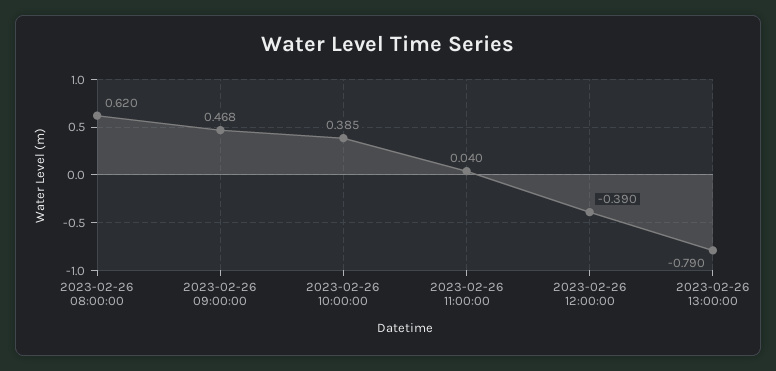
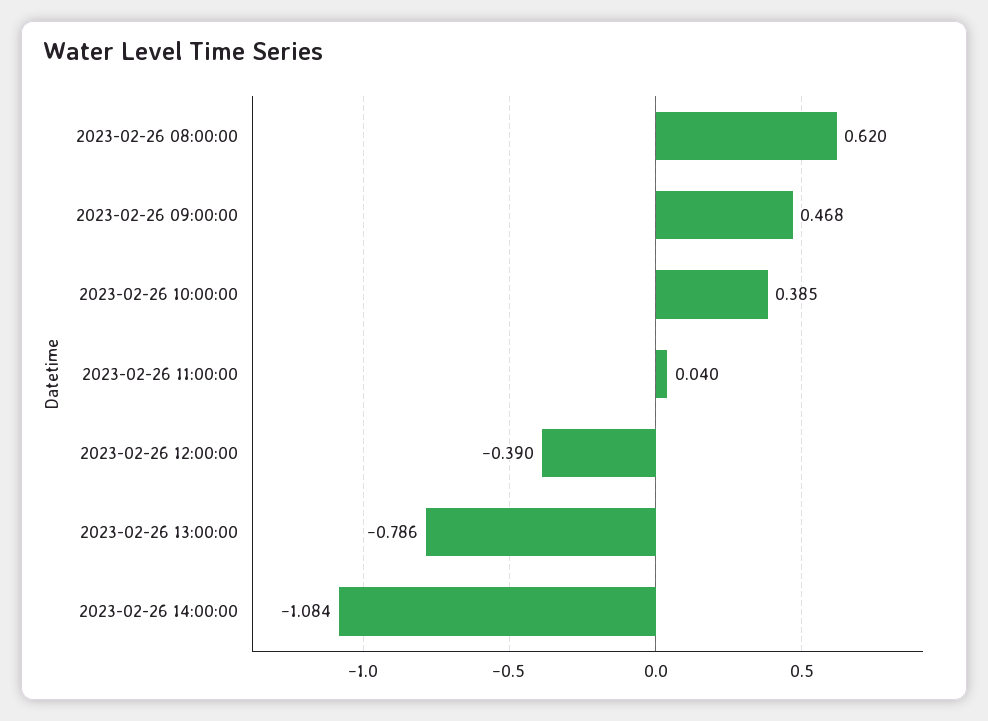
2023-02-26 13:00:00: -0.79 -> -0.786
2023-02-26 14:00:00: none -> -1.084

